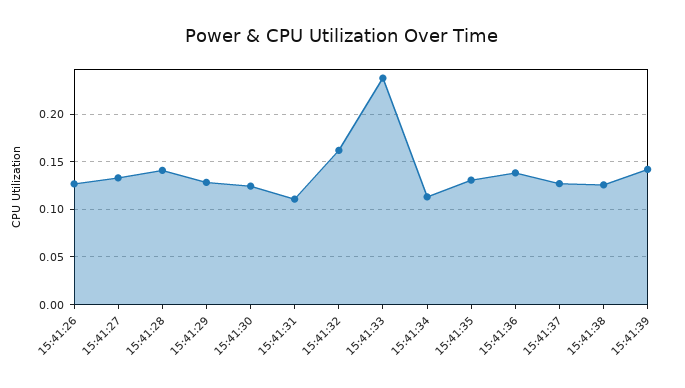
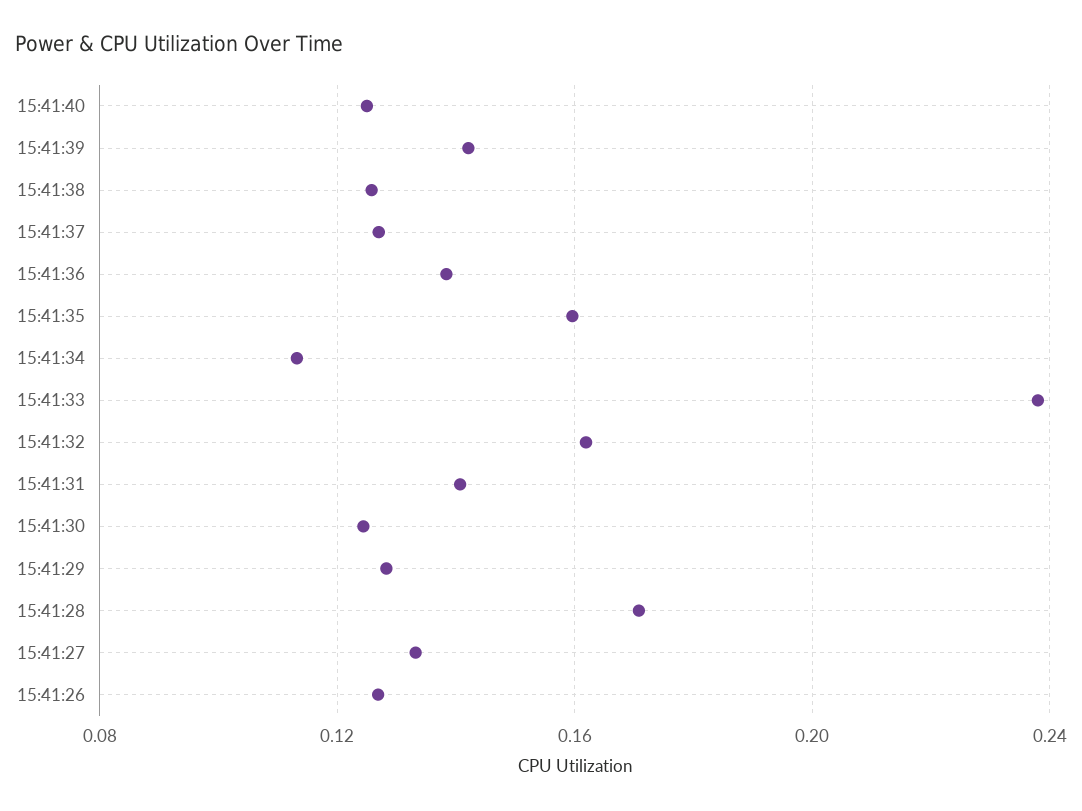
15:41:28: 0.14 -> 0.17
15:41:31: 0.11 -> 0.14
15:41:35: 0.13 -> 0.16
15:41:40: none -> 0.125

